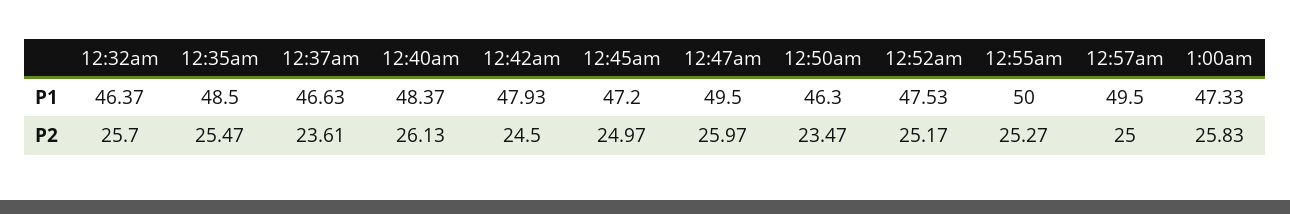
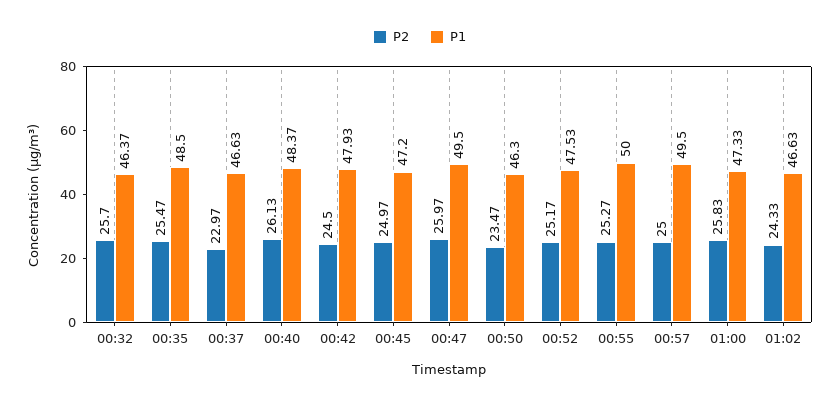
P2, 12:37am: 23.61 -> 22.97
P2, 01:02: none -> 24.33
P1, 01:02: none -> 46.63

